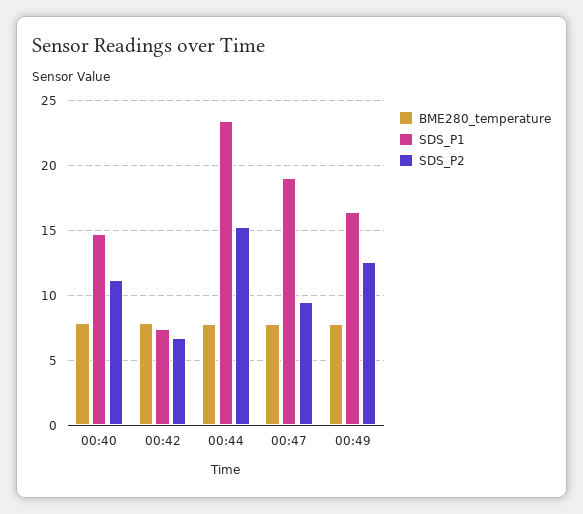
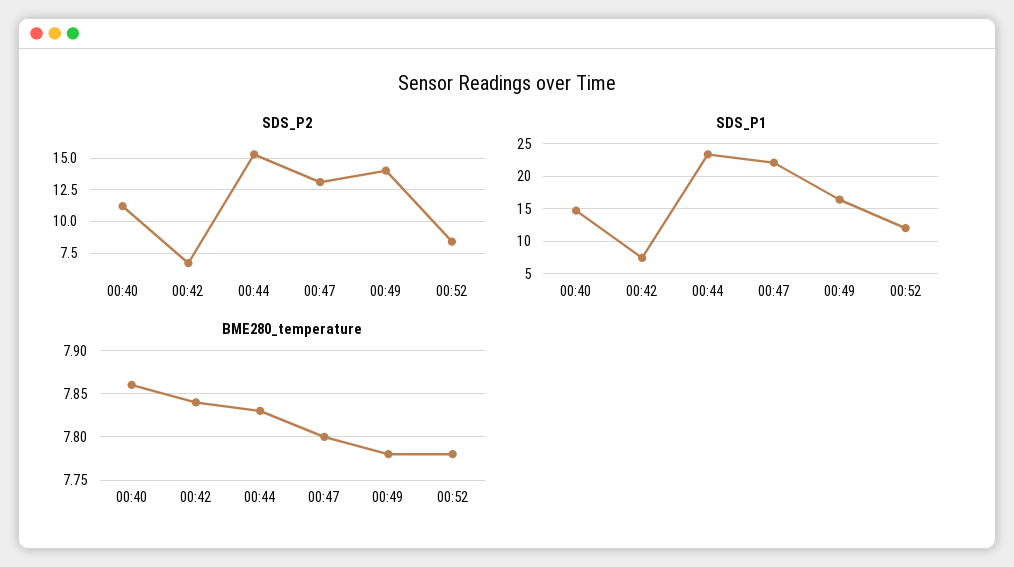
SDS_P1, 00:47: 19 -> 22
SDS_P2, 00:47: 9.5 -> 13
SDS_P2, 00:49: 12.5 -> 14
SDS_P2, 00:52: none -> 8.5
SDS_P1, 00:52: none -> 12
BME280_temperature, 00:52: none -> 7.78

